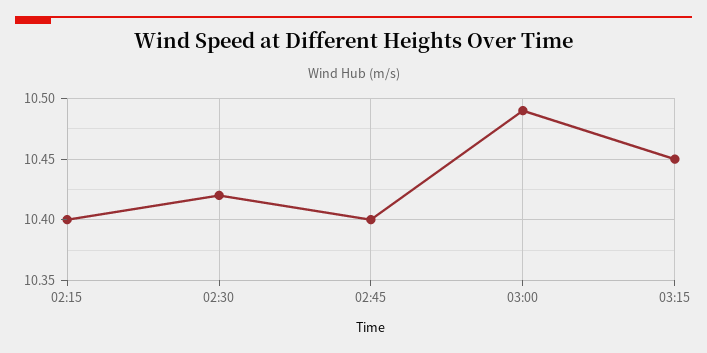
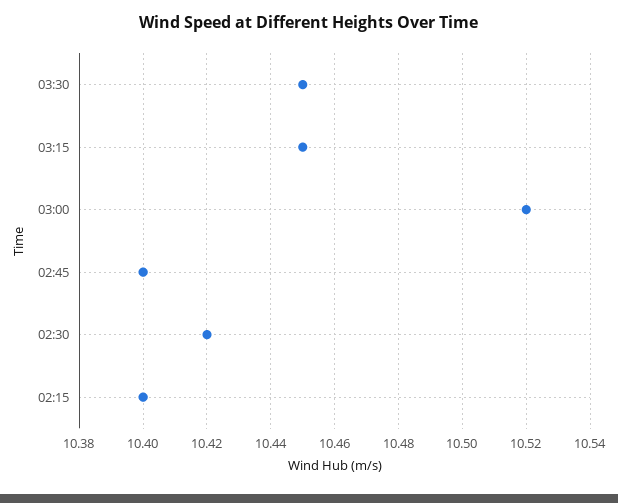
03:00: 10.49 -> 10.52
03:30: none -> 10.45

